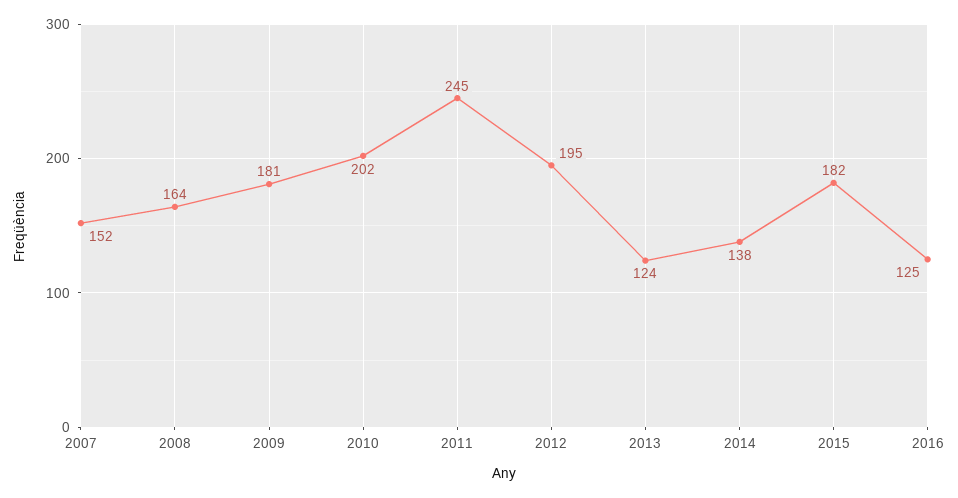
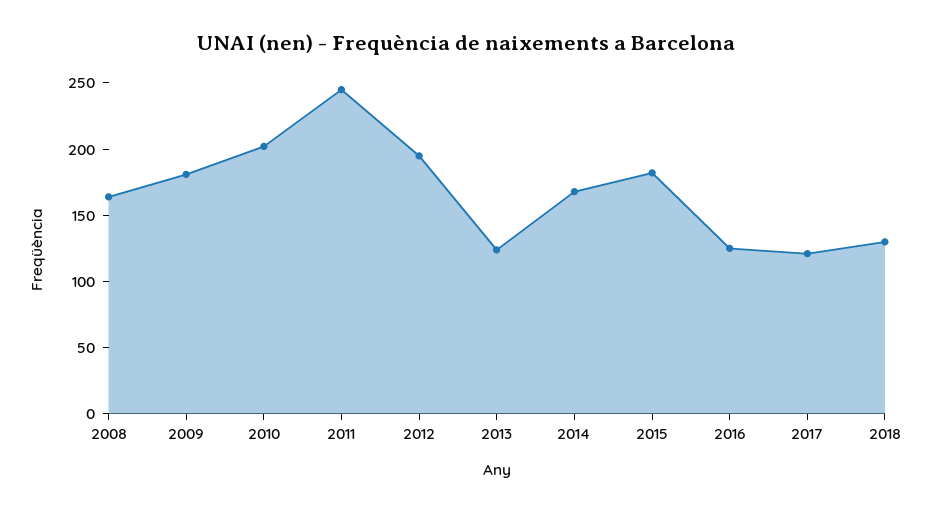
2007: 152 -> none
2014: 138 -> 170
2017: none -> 120
2018: none -> 130

